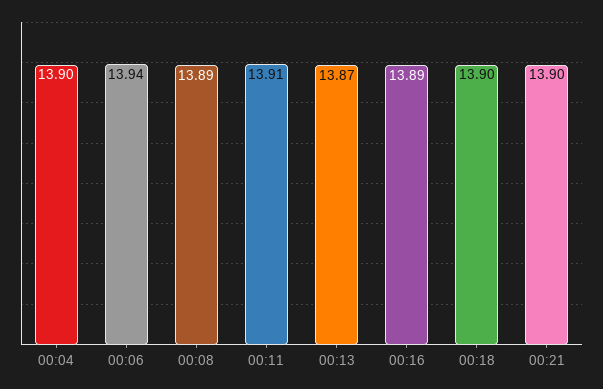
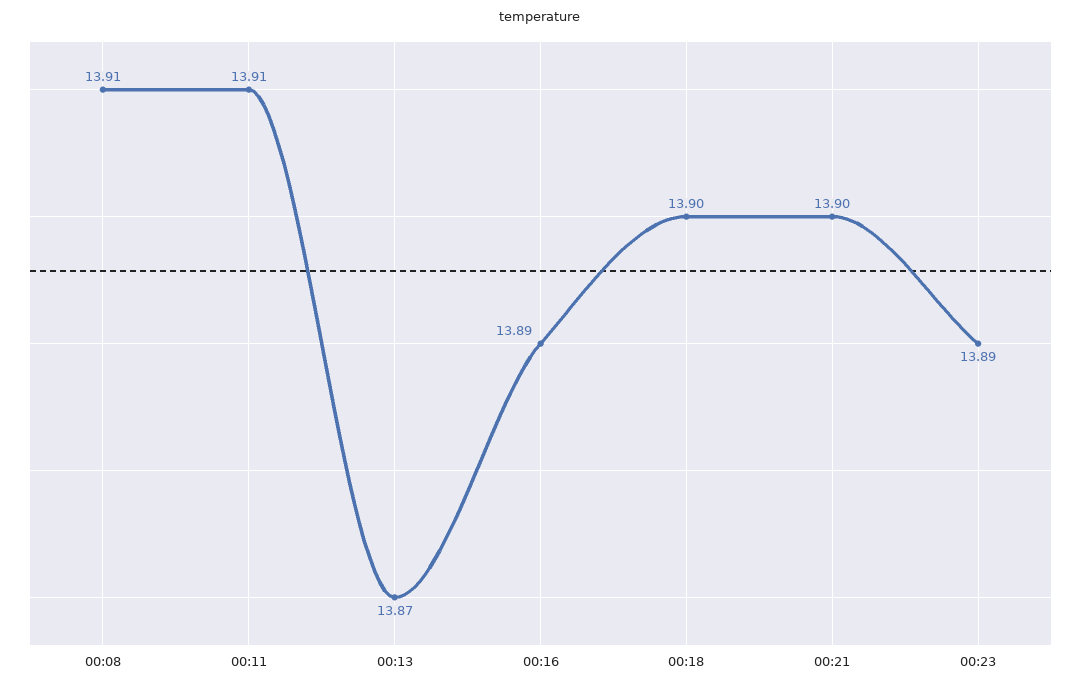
00:04: 13.9 -> none
00:06: 13.94 -> none
00:08: 13.89 -> 13.91
00:23: none -> 13.89

